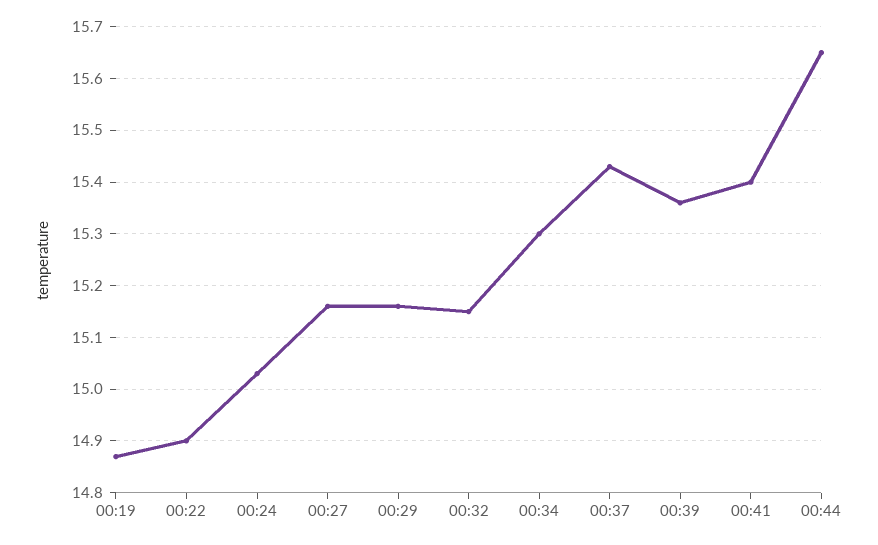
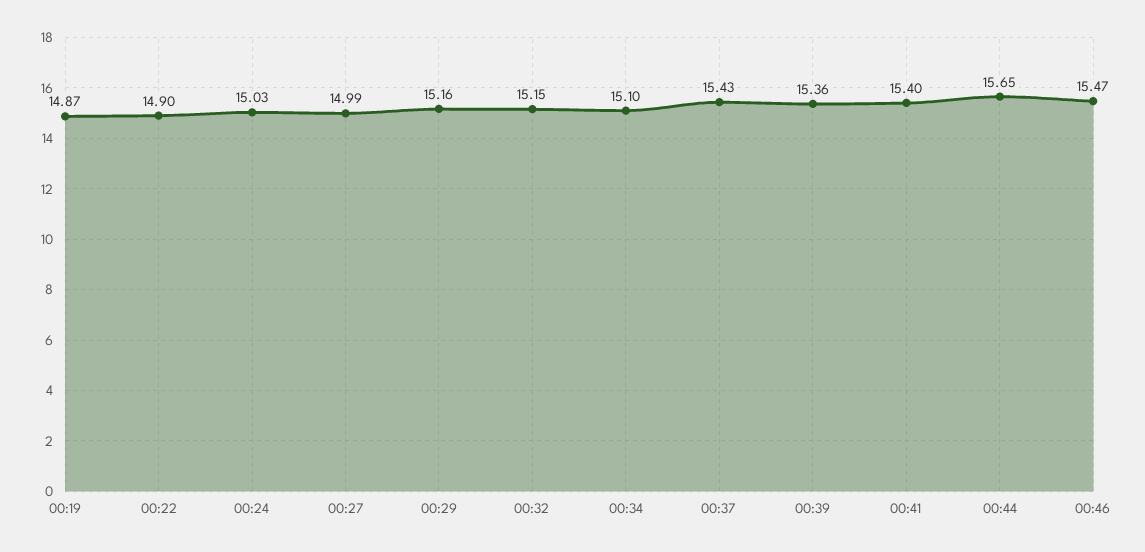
00:27: 15.15 -> 14.99
00:34: 15.3 -> 15.1
00:46: none -> 15.47

